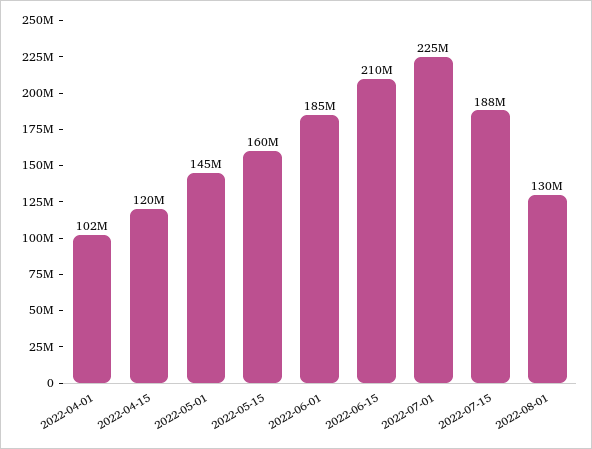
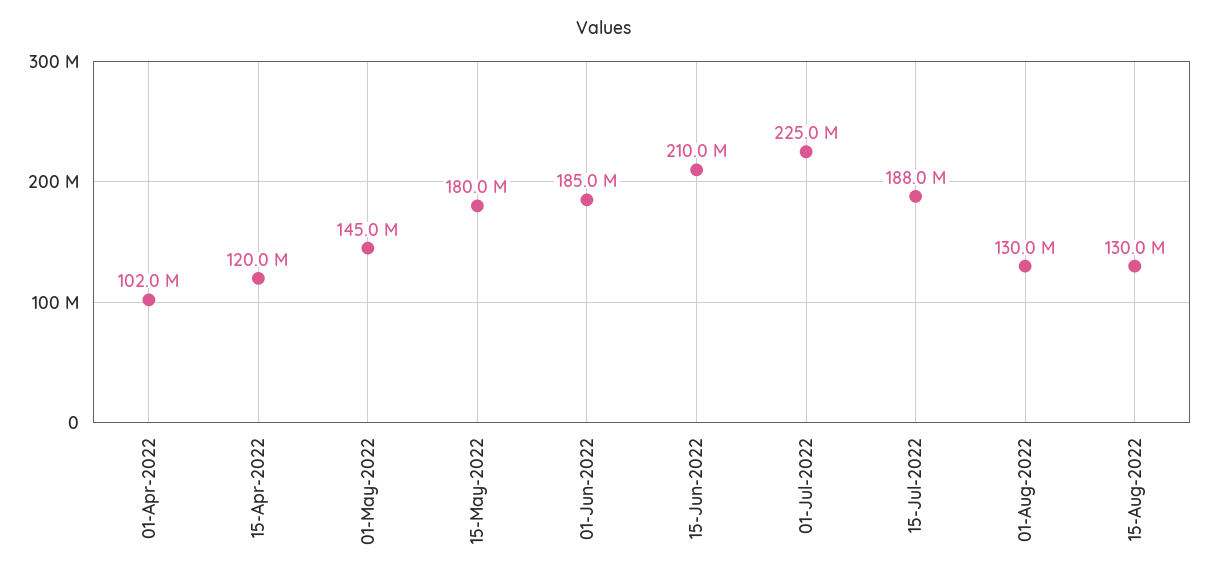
2022-05-15: 160000000 -> 180000000
15-Aug-2022: none -> 130000000

